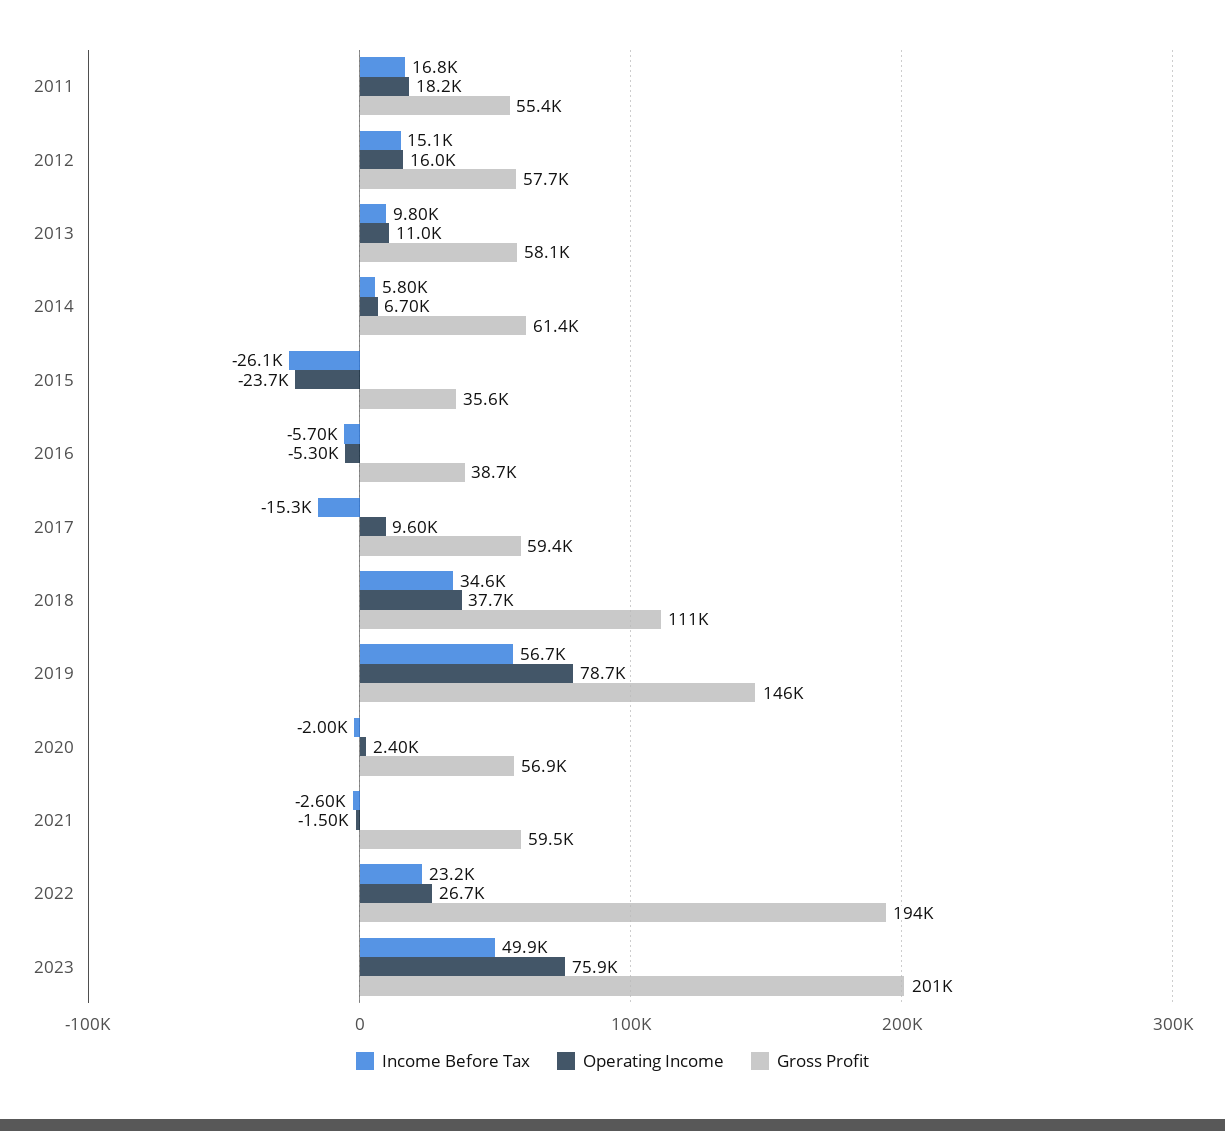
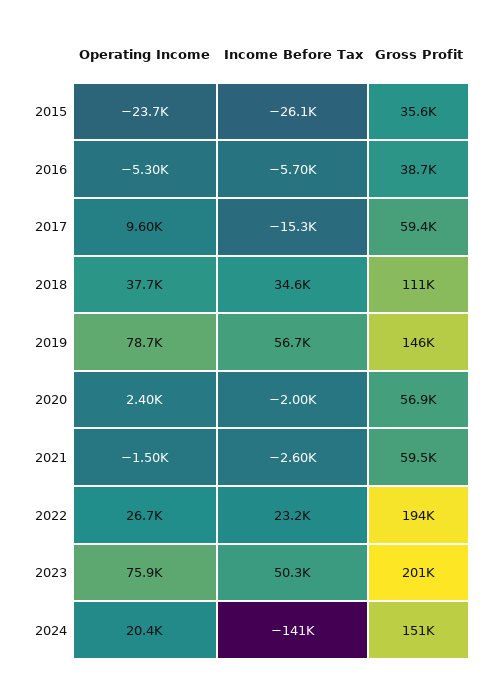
Income Before Tax, 2011: 16800 -> none
Operating Income, 2011: 18200 -> none
Gross Profit, 2011: 55400 -> none
Income Before Tax, 2012: 15100 -> none
Operating Income, 2012: 16000 -> none
Gross Profit, 2012: 57700 -> none
Income Before Tax, 2013: 9800 -> none
Operating Income, 2013: 11000 -> none
Gross Profit, 2013: 58100 -> none
Income Before Tax, 2014: 5800 -> none
Operating Income, 2014: 6700 -> none
Gross Profit, 2014: 61400 -> none
Income Before Tax, 2023: 49900 -> 50300
Operating Income, 2024: none -> 20400
Income Before Tax, 2024: none -> -141000
Gross Profit, 2024: none -> 151000

